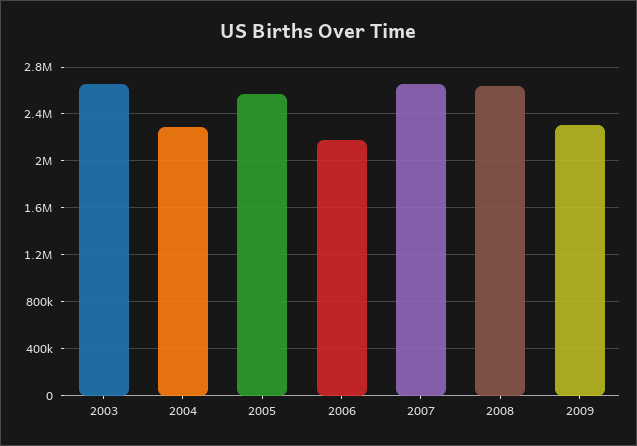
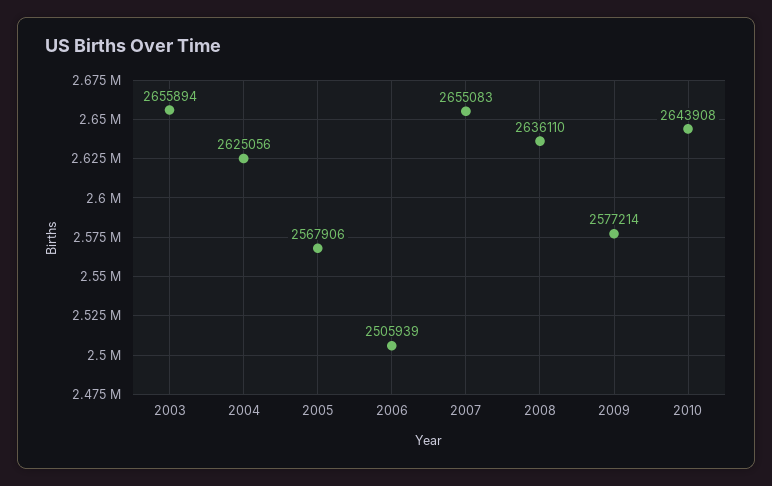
2004: 2300000 -> 2625056
2006: 2200000 -> 2505939
2009: 2300000 -> 2577214
2010: none -> 2643908

